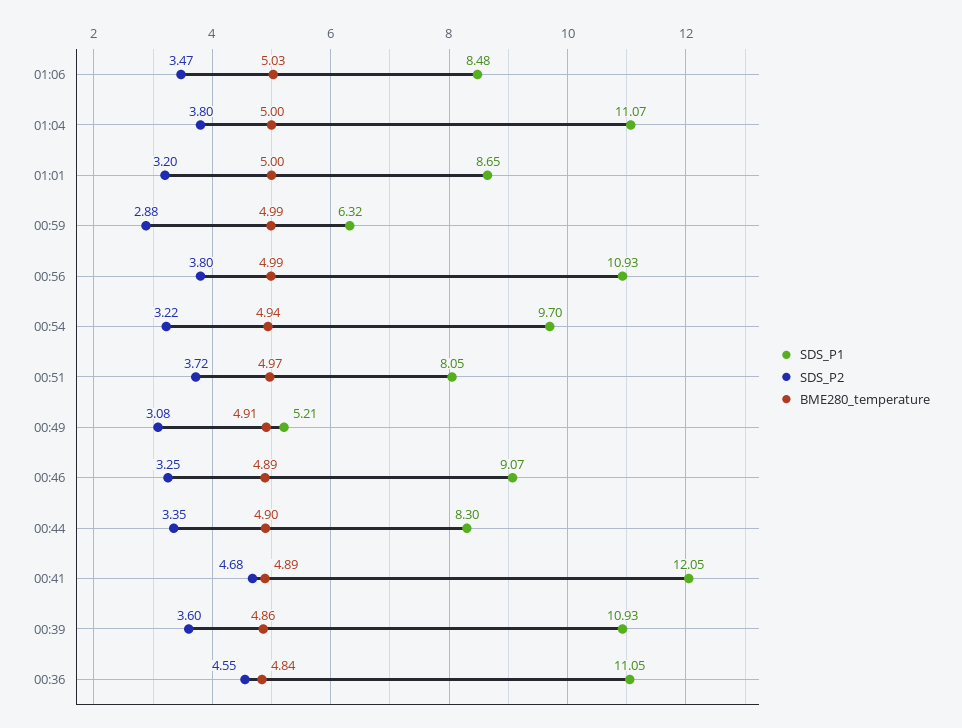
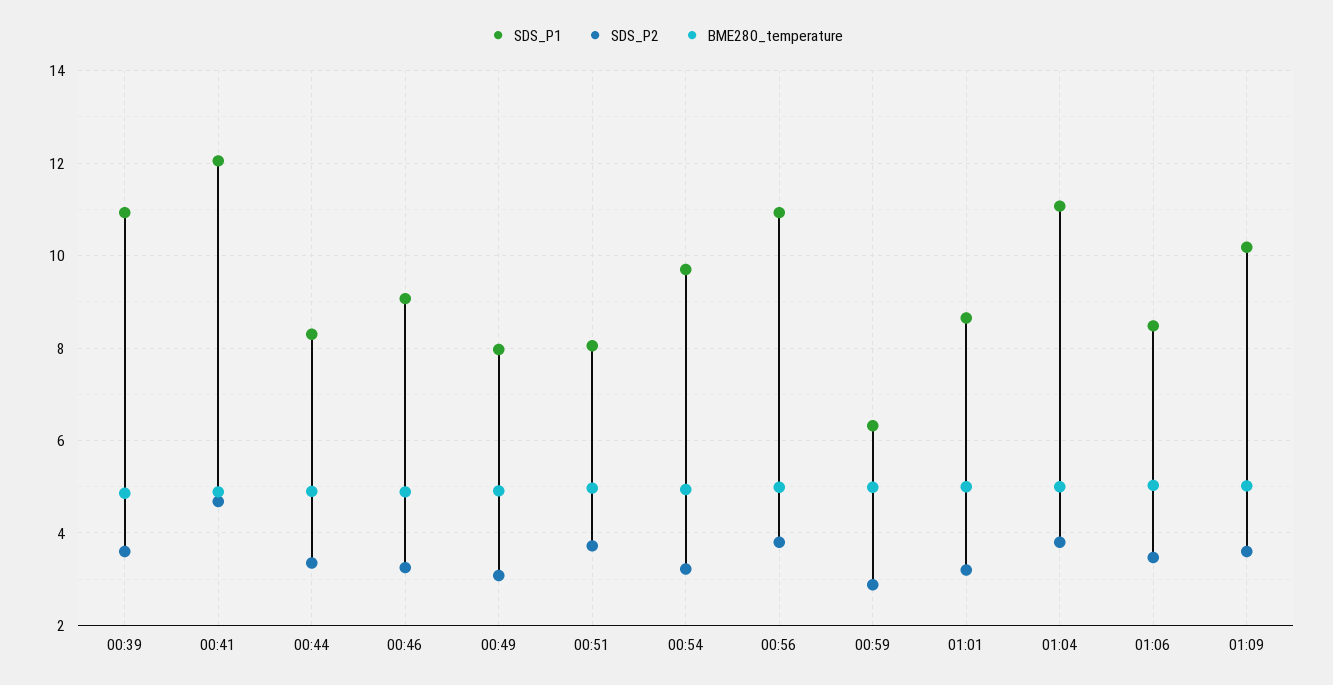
SDS_P1, 00:49: 5.21 -> 8
SDS_P1, 00:36: 11.05 -> none
SDS_P2, 00:36: 4.55 -> none
BME280_temperature, 00:36: 4.84 -> none
SDS_P1, 01:09: none -> 10.2
SDS_P2, 01:09: none -> 3.6
BME280_temperature, 01:09: none -> 5

